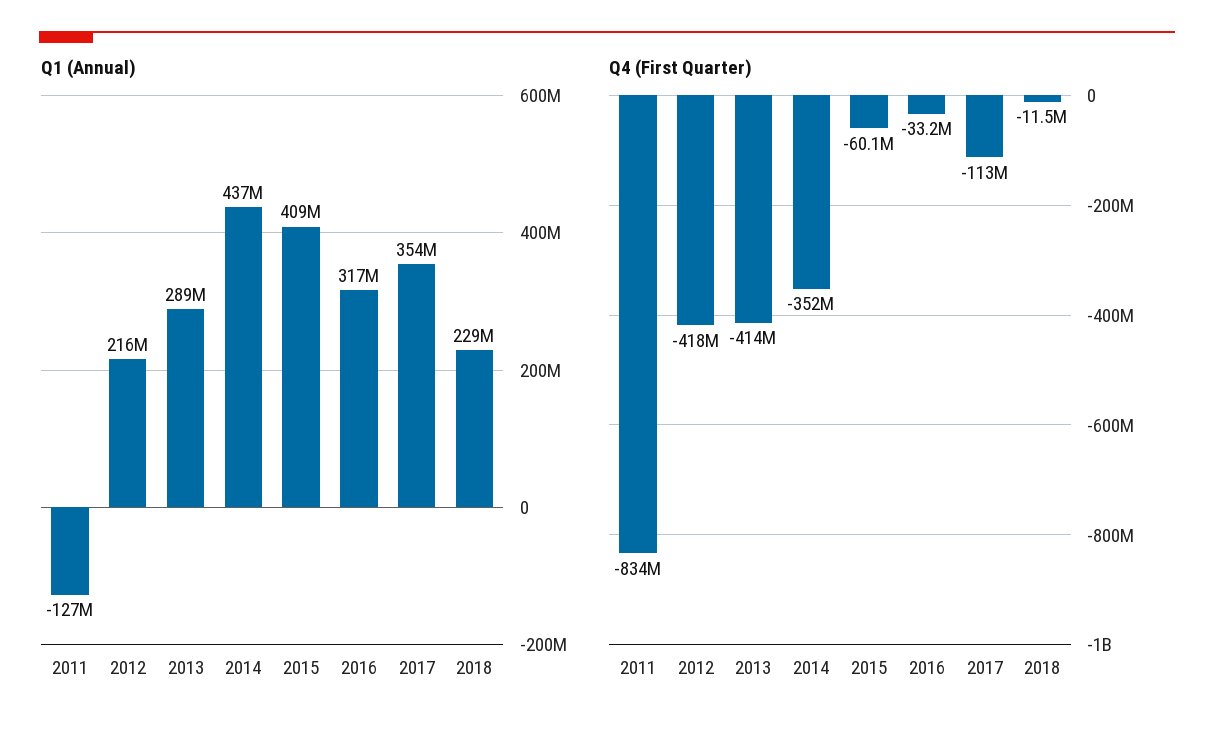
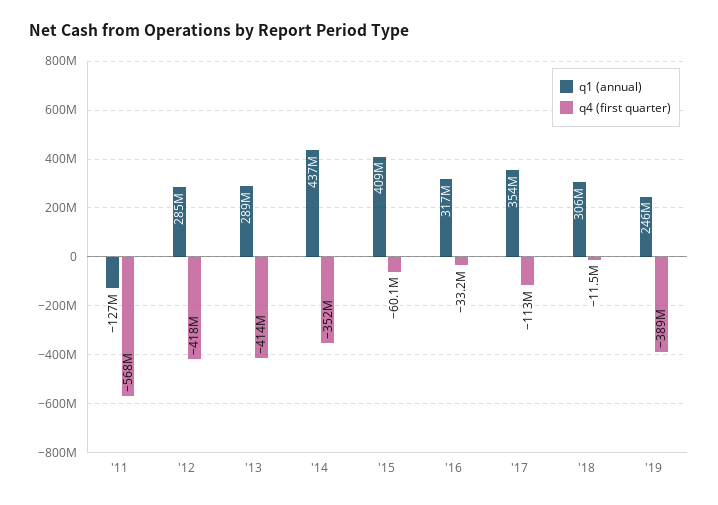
Q1 (Annual), 2012: 216000000 -> 285000000
Q1 (Annual), 2018: 229000000 -> 306000000
Q4 (First Quarter), 2011: -834000000 -> -568000000
Q1 (Annual), '19: none -> 246000000
Q4 (First Quarter), '19: none -> -389000000

